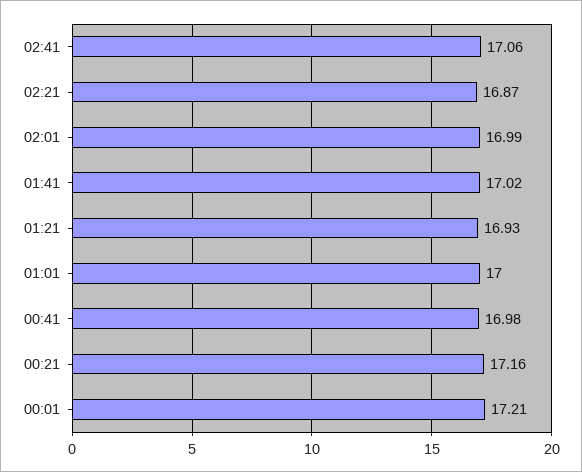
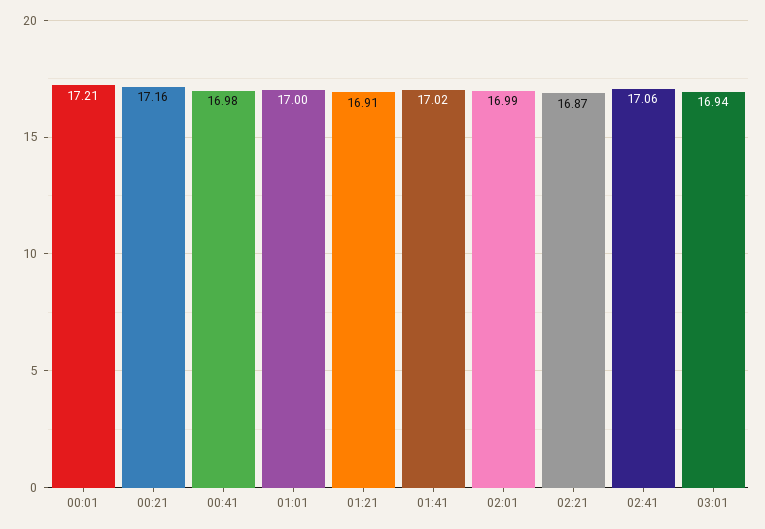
01:21: 16.93 -> 16.91
03:01: none -> 16.94

